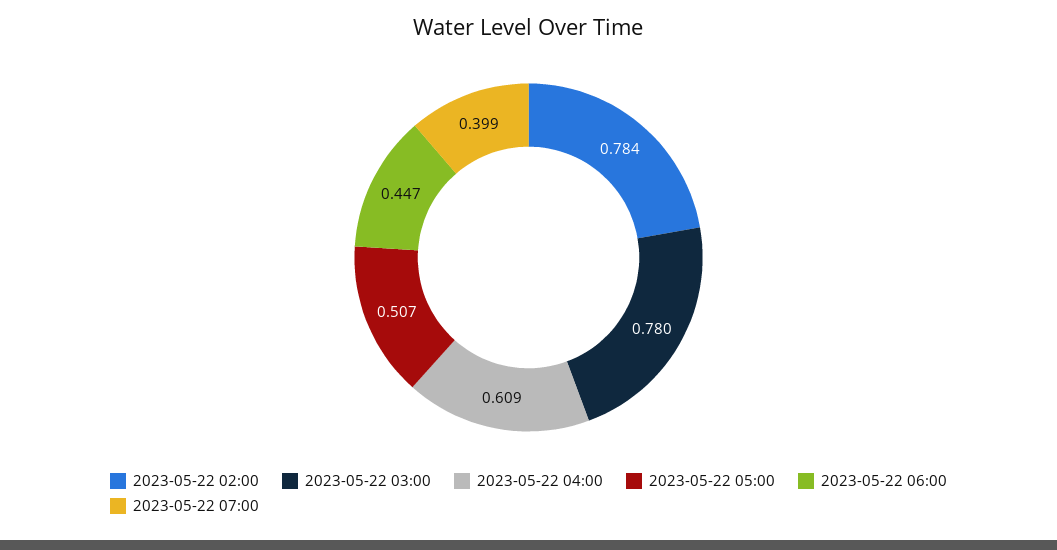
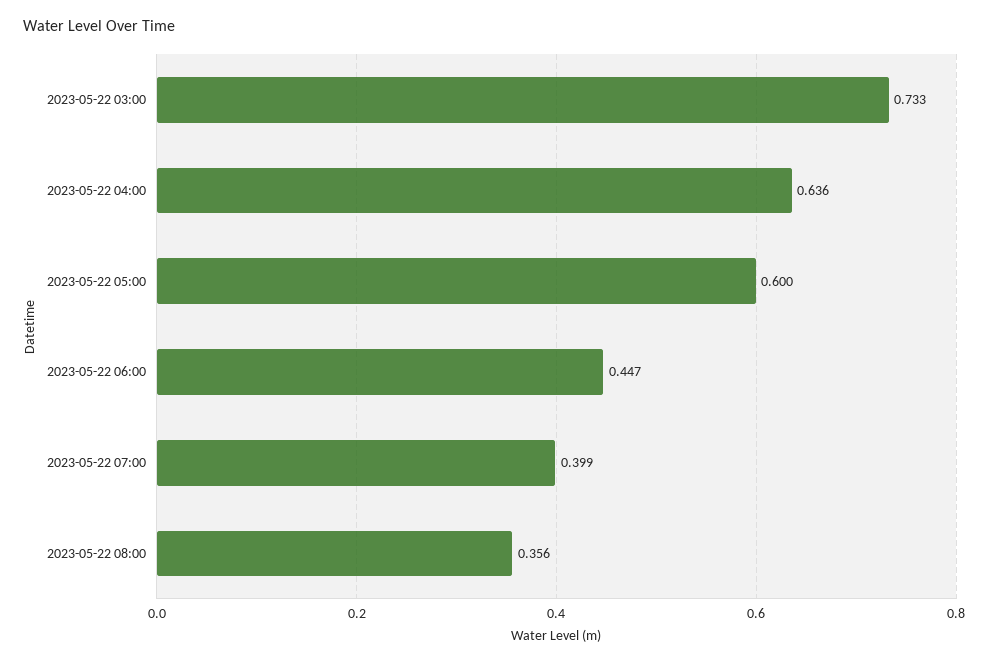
2023-05-22 02:00: 0.784 -> none
2023-05-22 03:00: 0.78 -> 0.733
2023-05-22 04:00: 0.609 -> 0.636
2023-05-22 05:00: 0.507 -> 0.6
2023-05-22 08:00: none -> 0.356

